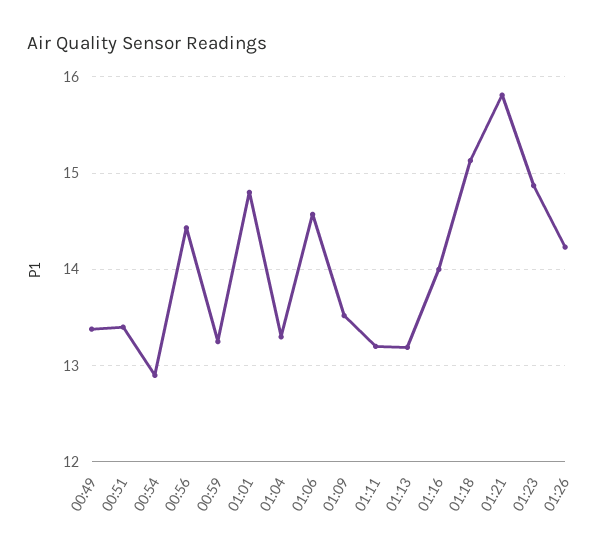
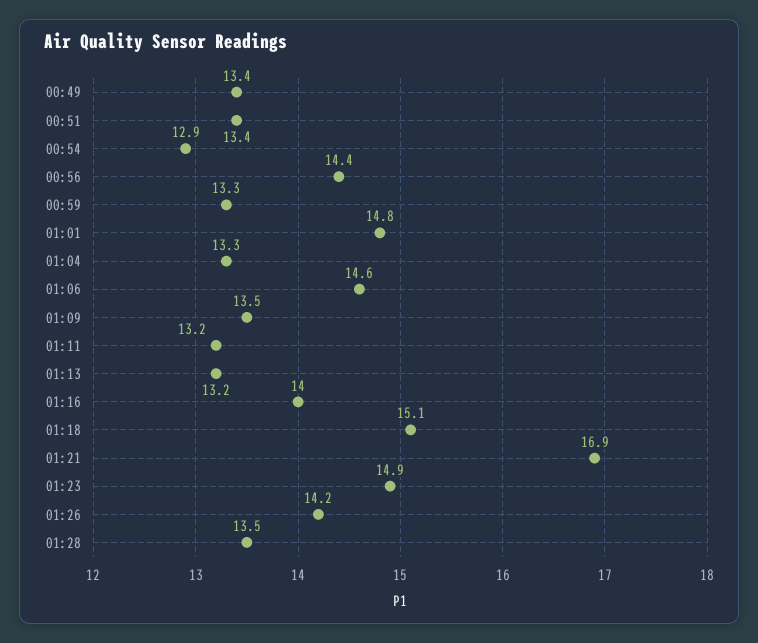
01:21: 15.8 -> 16.9
01:28: none -> 13.5

